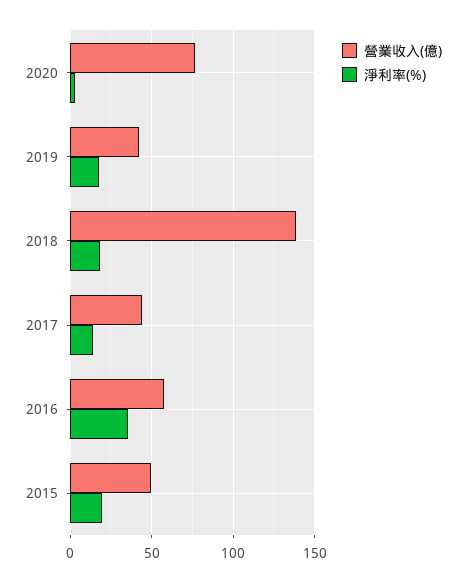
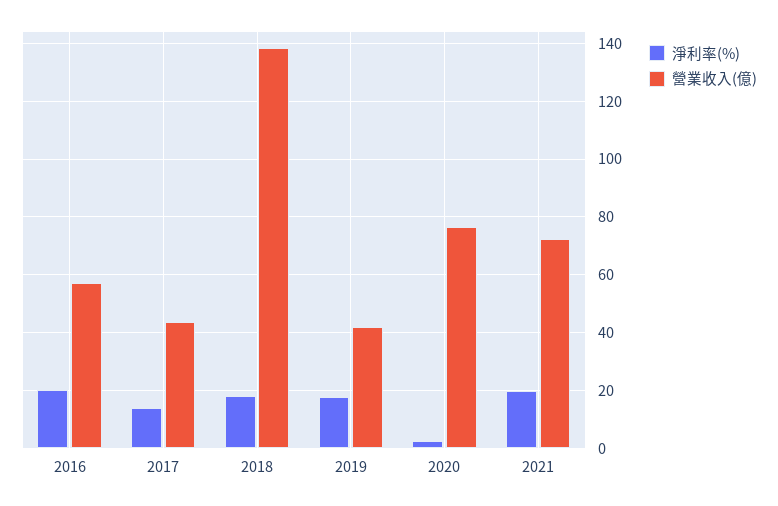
淨利率(%), 2016: 35 -> 20
營業收入(億), 2015: 50 -> none
淨利率(%), 2015: 20 -> none
淨利率(%), 2021: none -> 20
營業收入(億), 2021: none -> 72.5

